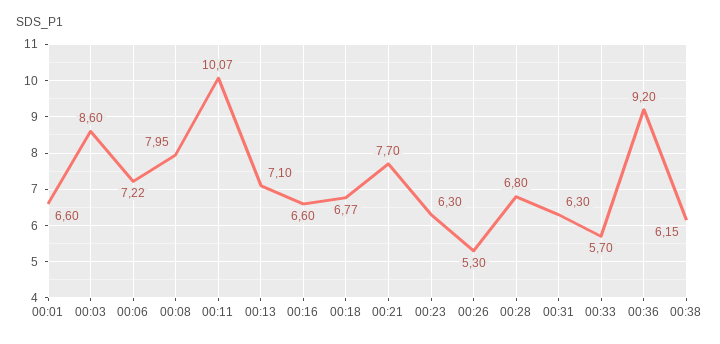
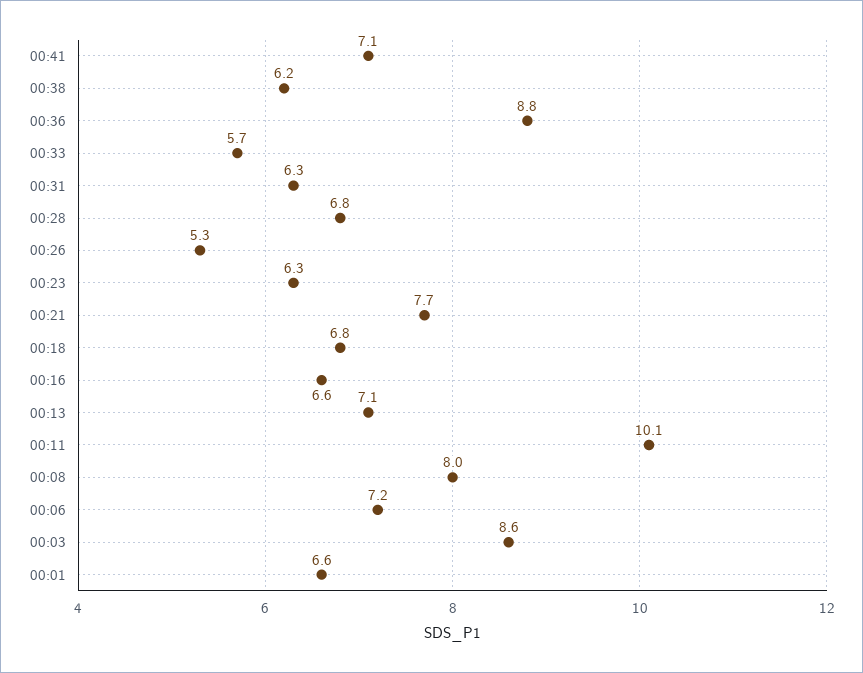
00:36: 9.2 -> 8.8
00:41: none -> 7.1

